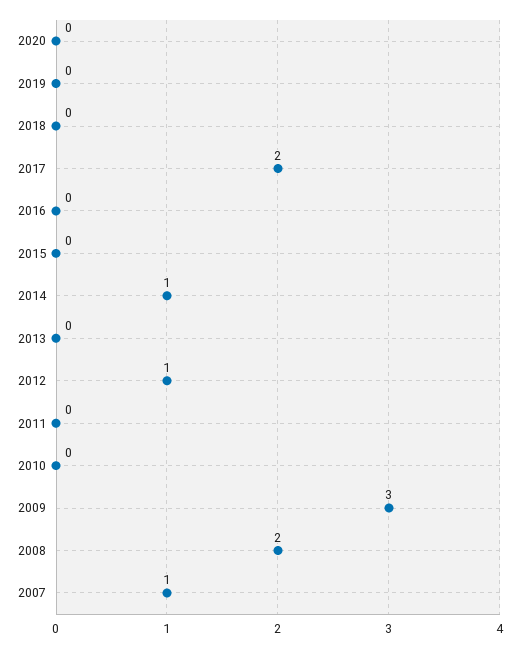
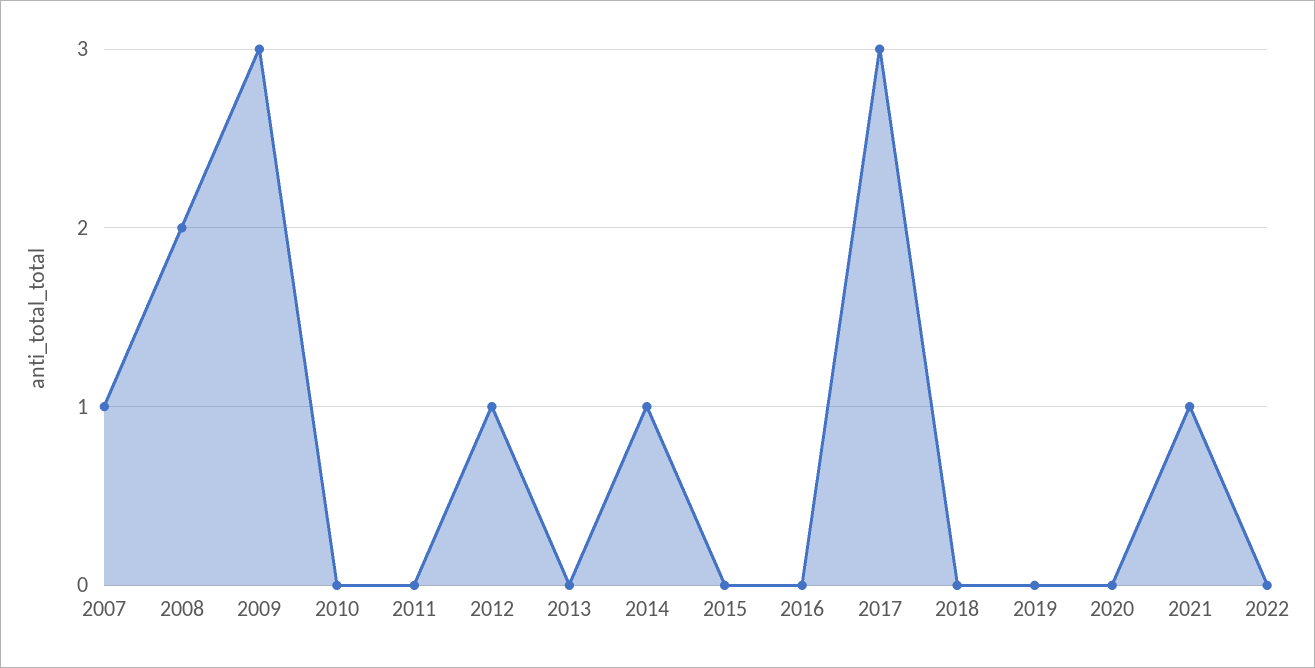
2017: 2 -> 3
2021: none -> 1
2022: none -> 0

